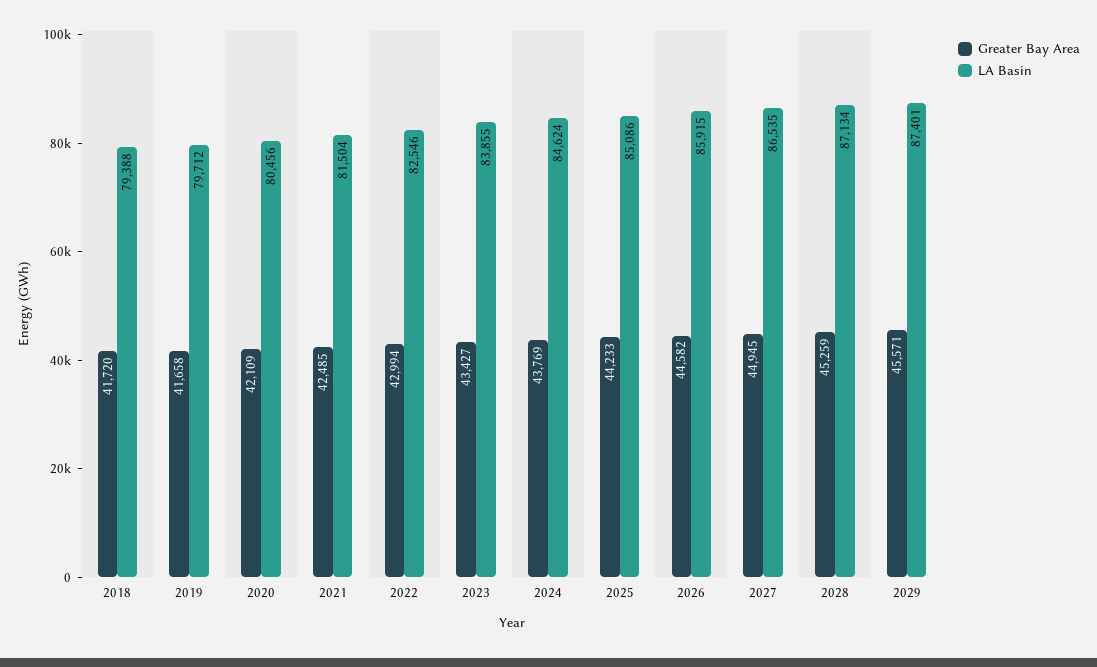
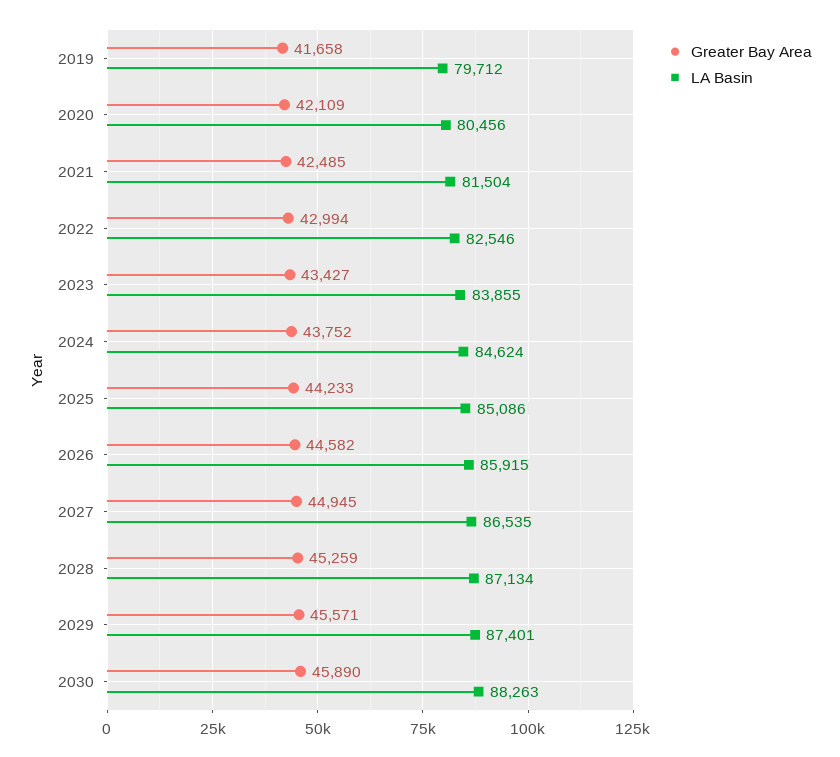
Greater Bay Area, 2018: 41720 -> none
LA Basin, 2018: 79388 -> none
Greater Bay Area, 2024: 43769 -> 43752
Greater Bay Area, 2030: none -> 45890
LA Basin, 2030: none -> 88263

